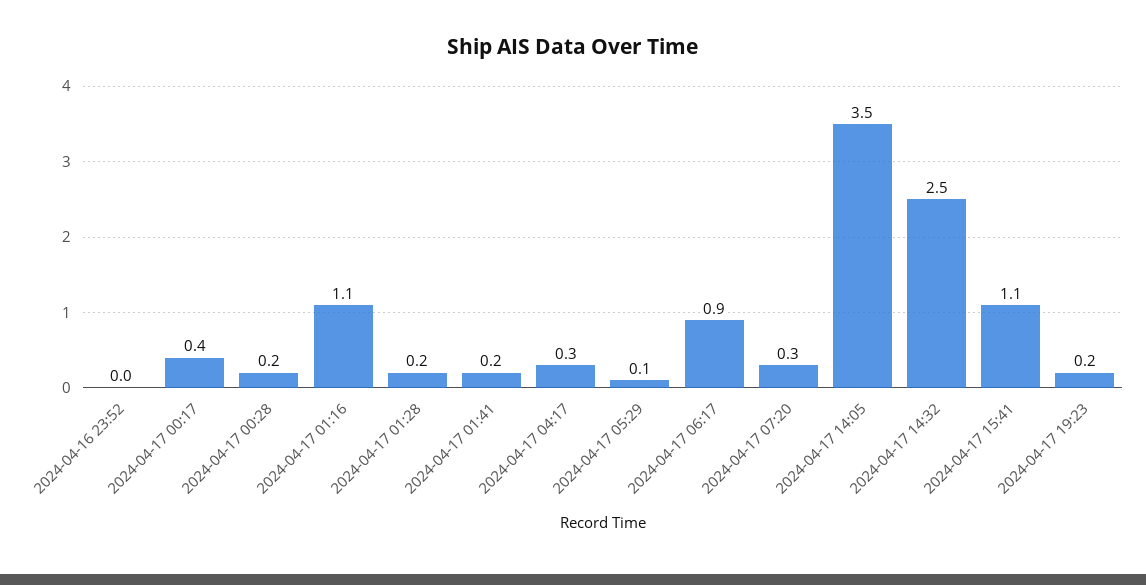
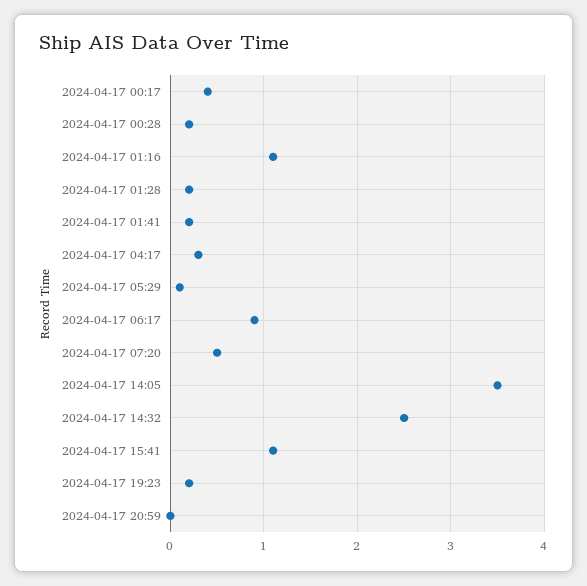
2024-04-16 23:52: 0 -> none
2024-04-17 07:20: 0.3 -> 0.5
2024-04-17 20:59: none -> 0

